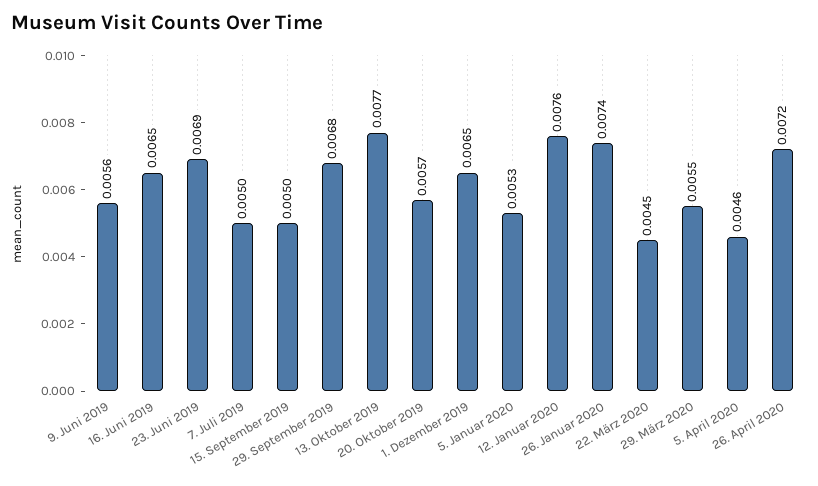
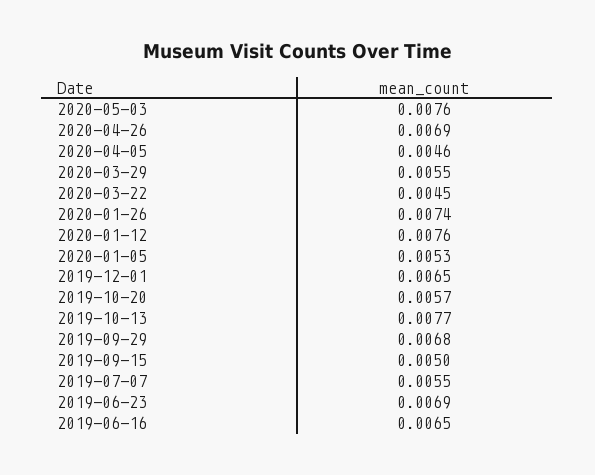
9. Juni 2019: 0.0056 -> none
7. Juli 2019: 0.005 -> 0.0055
26. April 2020: 0.0072 -> 0.0069
2020-05-03: none -> 0.0076

